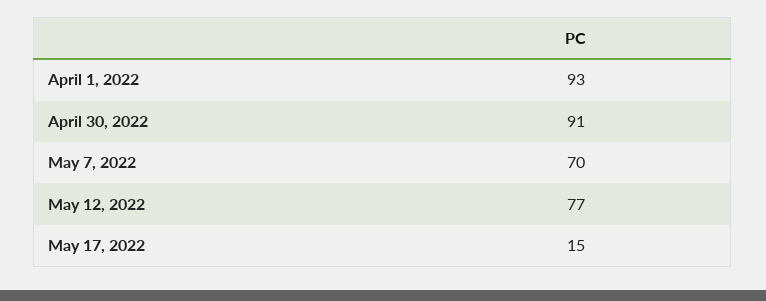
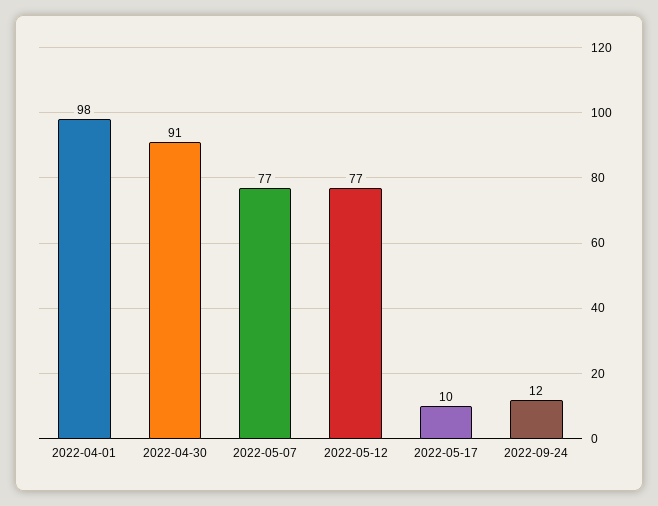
April 1, 2022: 93 -> 98
May 7, 2022: 70 -> 77
May 17, 2022: 15 -> 10
2022-09-24: none -> 12

